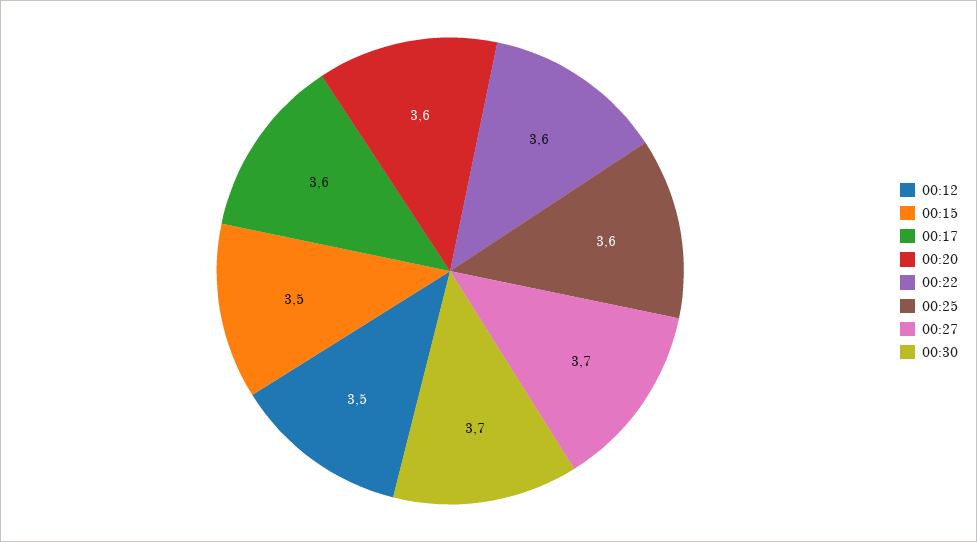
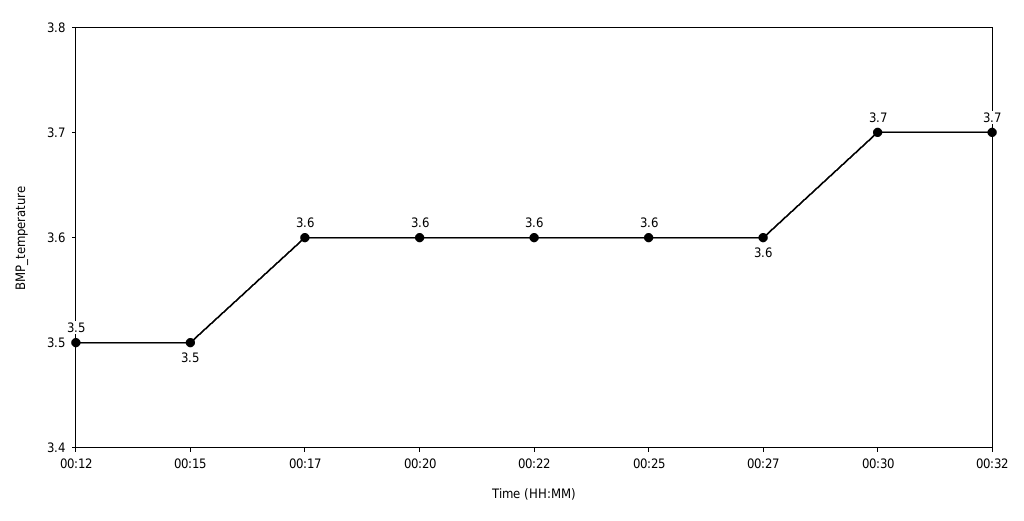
00:27: 3.7 -> 3.6
00:32: none -> 3.7

